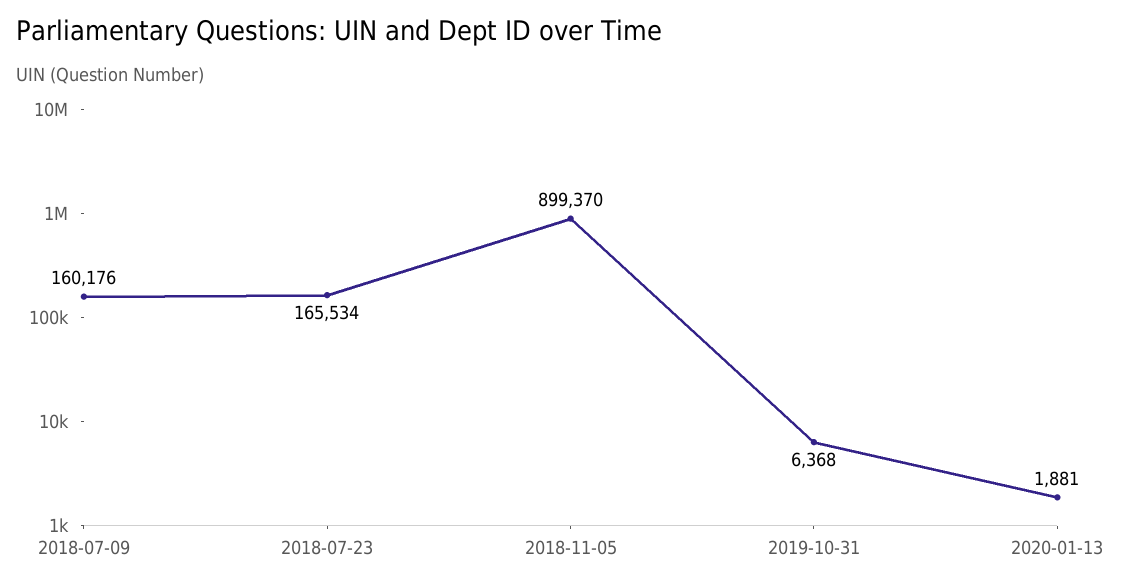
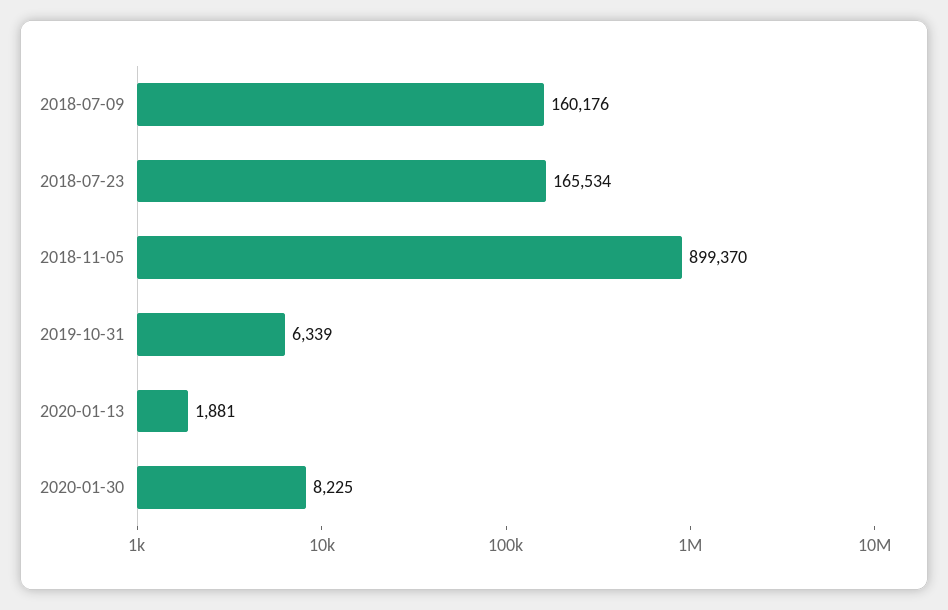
2019-10-31: 6368 -> 6339
2020-01-30: none -> 8225

